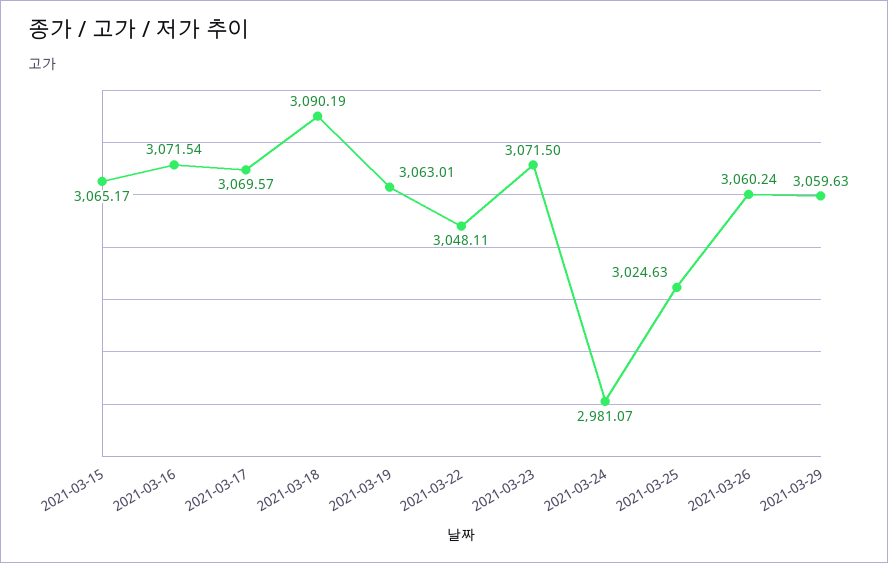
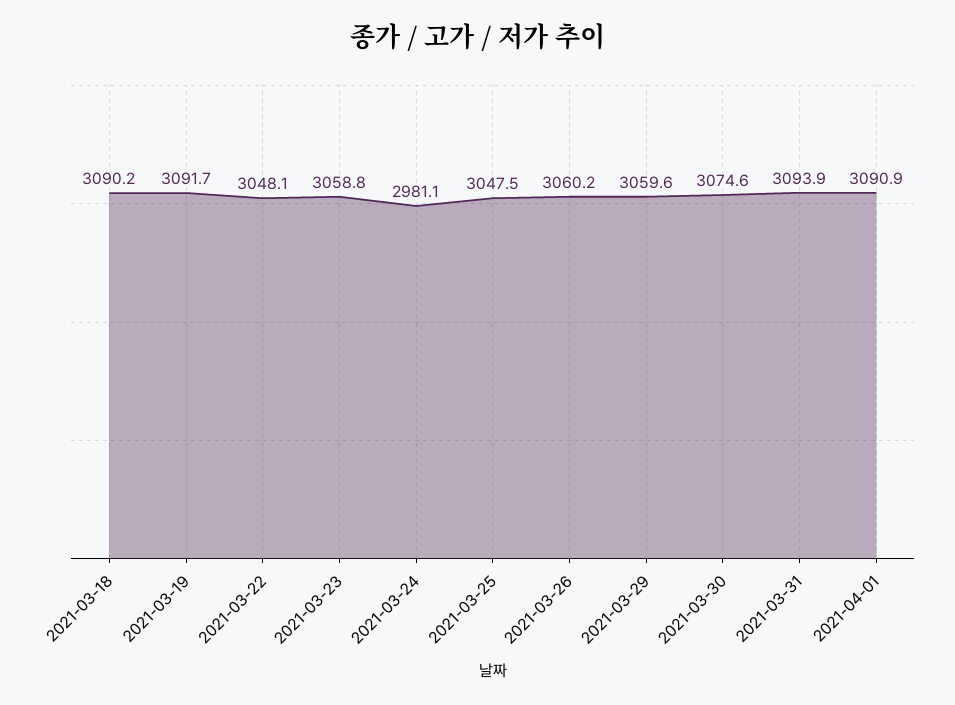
2021-03-15: 3065.17 -> none
2021-03-16: 3071.54 -> none
2021-03-17: 3069.57 -> none
2021-03-19: 3063.01 -> 3091.7
2021-03-23: 3071.5 -> 3058.8
2021-03-25: 3024.63 -> 3047.5
2021-03-30: none -> 3074.6
2021-03-31: none -> 3093.9
2021-04-01: none -> 3090.9

